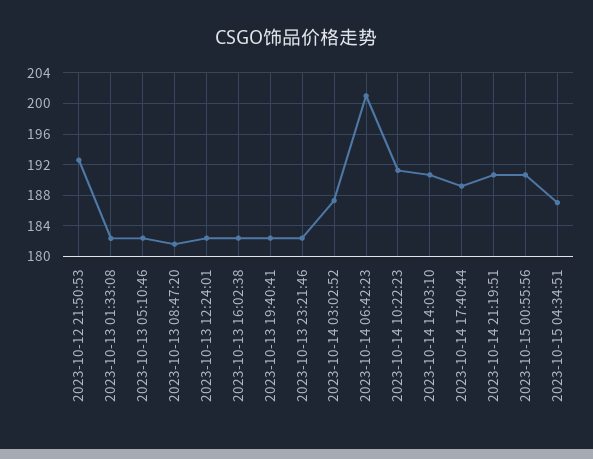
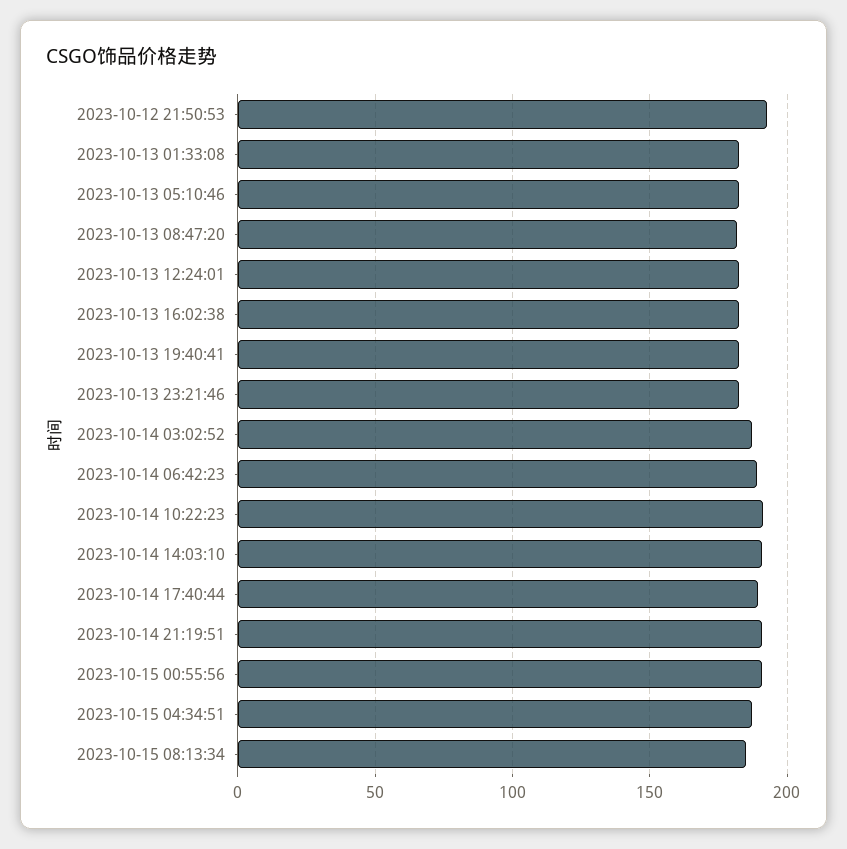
2023-10-14 06:42:23: 201 -> 190
2023-10-15 08:13:34: none -> 185

